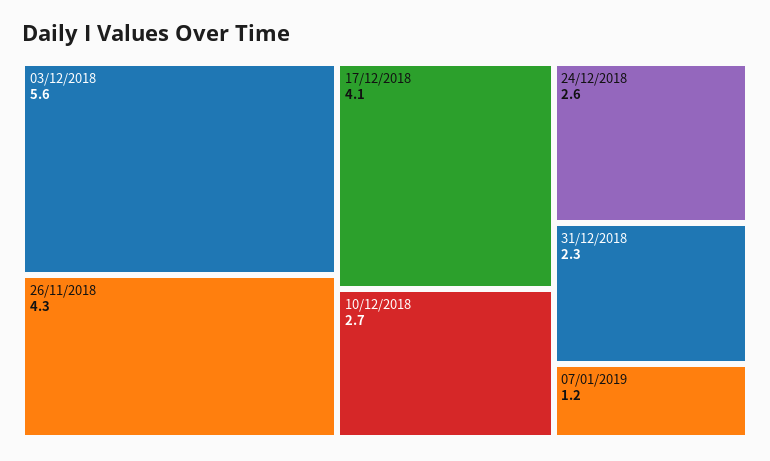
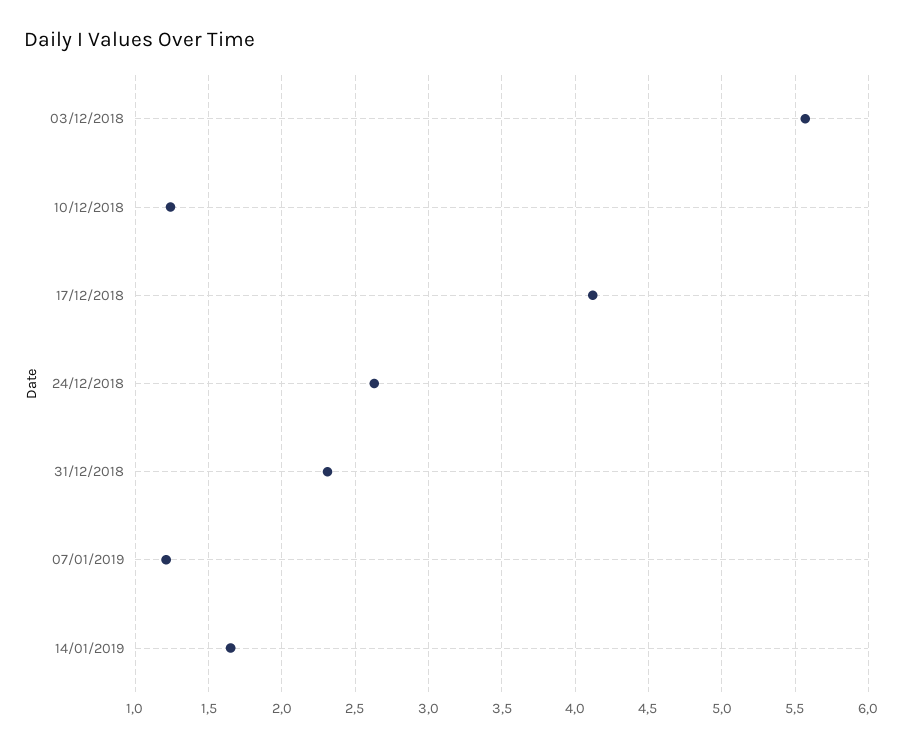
26/11/2018: 4.3 -> none
10/12/2018: 2.7 -> 1.25
14/01/2019: none -> 1.65

